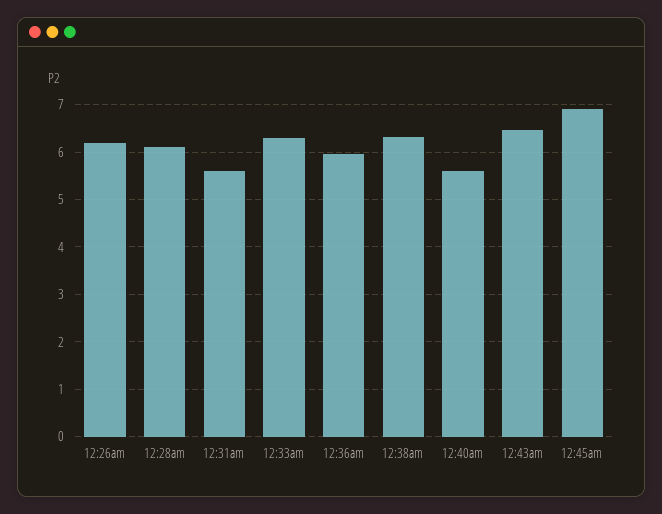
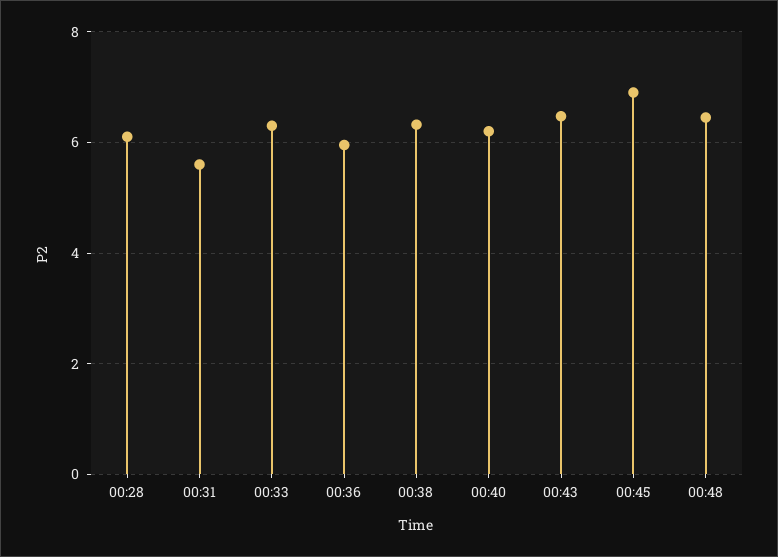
12:26am: 6.2 -> none
12:40am: 5.6 -> 6.2
00:48: none -> 6.4

